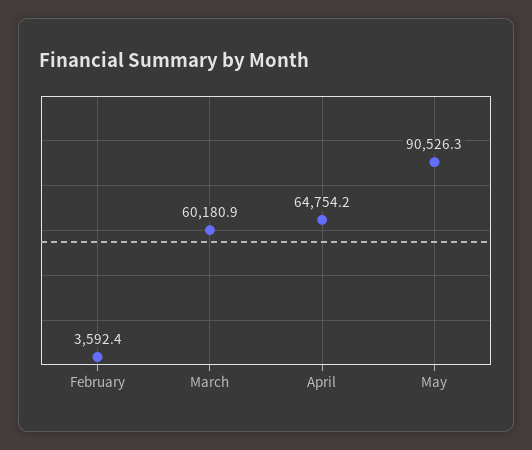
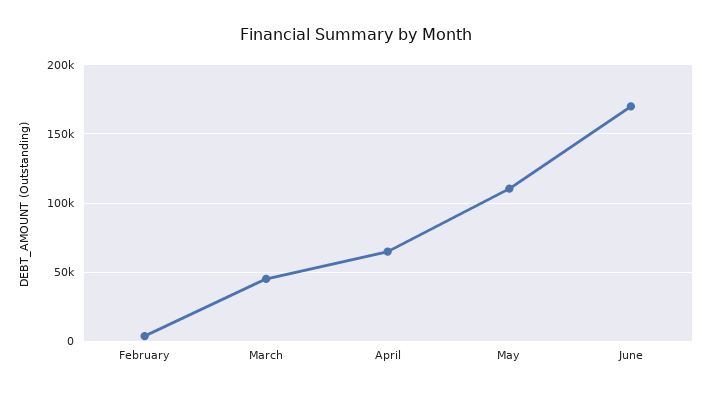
March: 60180.9 -> 45000
May: 90526.3 -> 110000
June: none -> 170000

